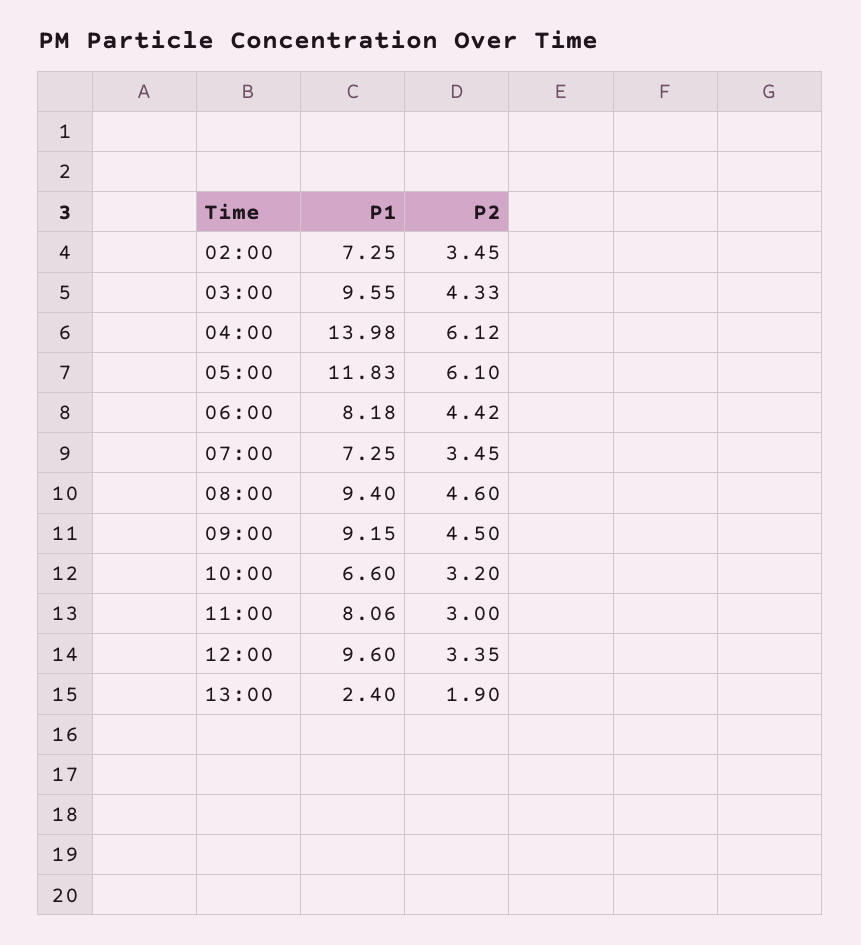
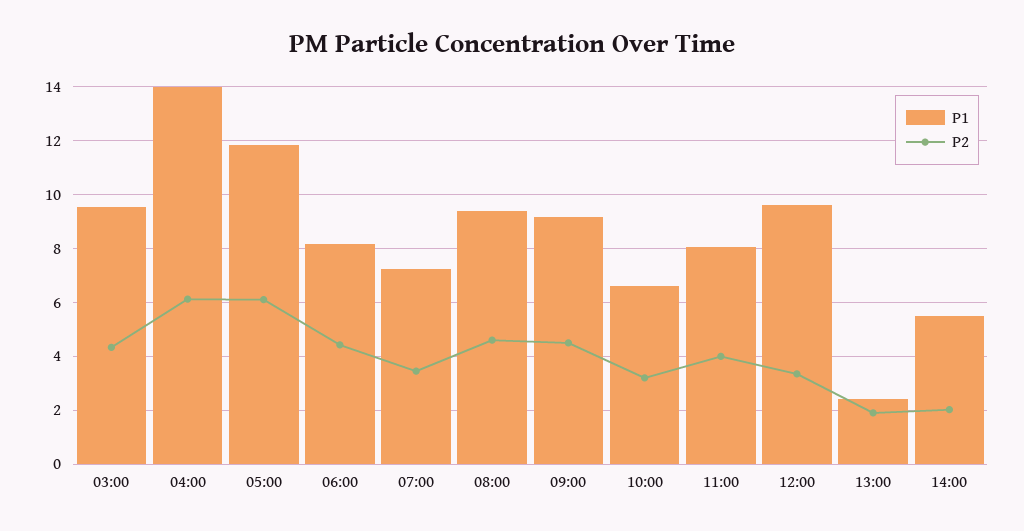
P1, 02:00: 7.25 -> none
P2, 02:00: 3.45 -> none
P2, 11:00: 3 -> 4
P1, 14:00: none -> 5.5
P2, 14:00: none -> 2

